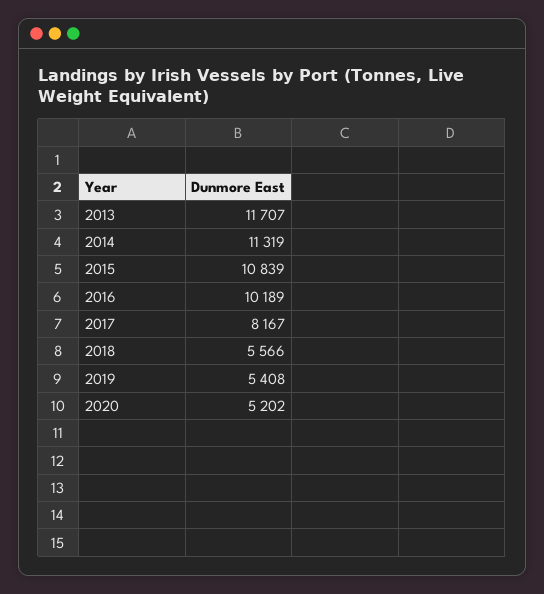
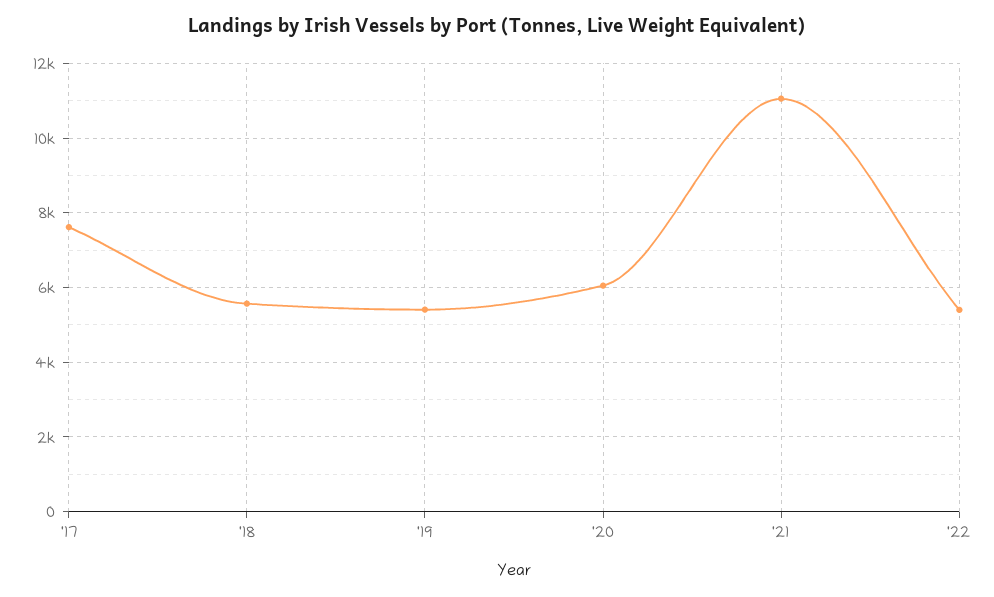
2013: 11707 -> none
2014: 11319 -> none
2015: 10839 -> none
2016: 10189 -> none
2017: 8167 -> 7600
2020: 5202 -> 6000
'21: none -> 11000
'22: none -> 5400

